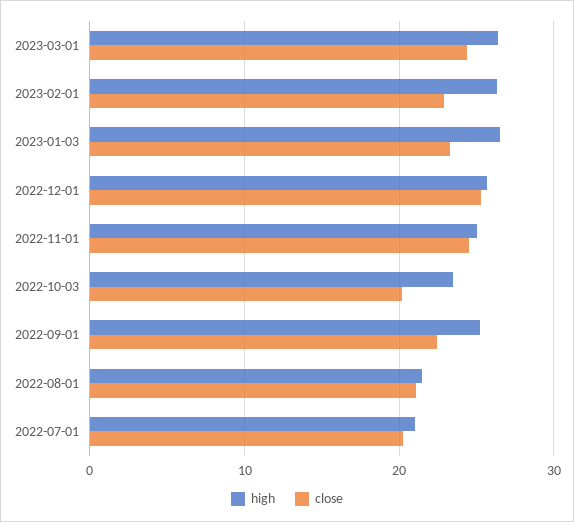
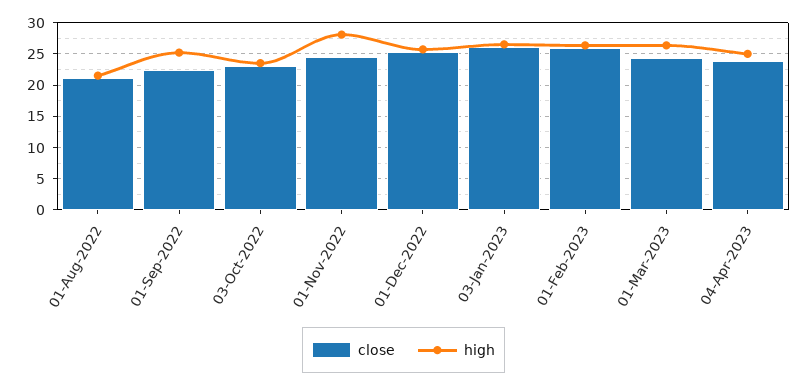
close, 2023-02-01: 23 -> 26
close, 2023-01-03: 23 -> 26
high, 2022-11-01: 25 -> 28
close, 2022-10-03: 20 -> 23
high, 2022-07-01: 21 -> none
close, 2022-07-01: 20 -> none
close, 04-Apr-2023: none -> 24
high, 04-Apr-2023: none -> 25

